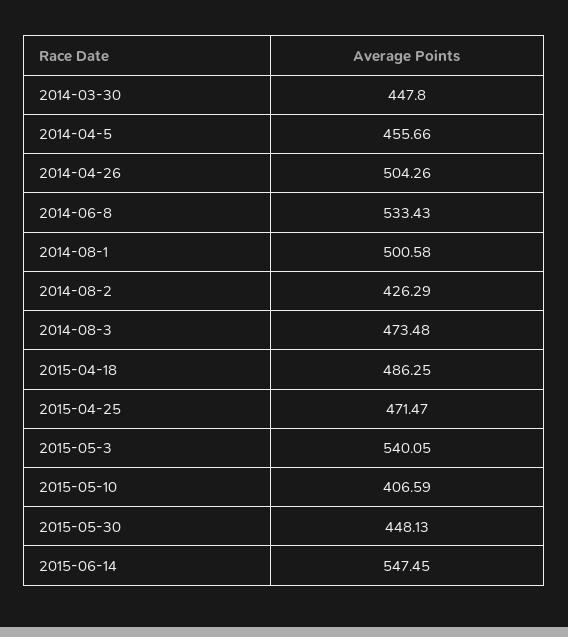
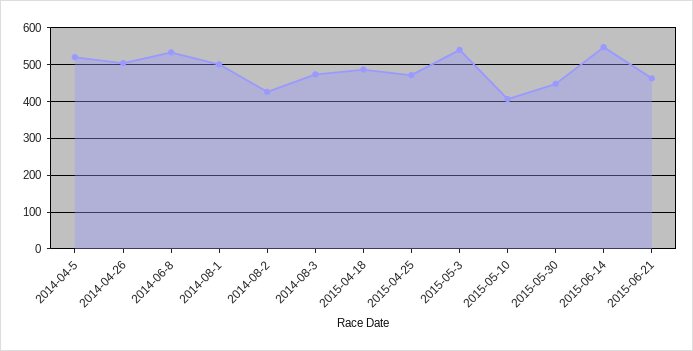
2014-03-30: 447.8 -> none
2014-04-5: 455.66 -> 520
2015-06-21: none -> 460

